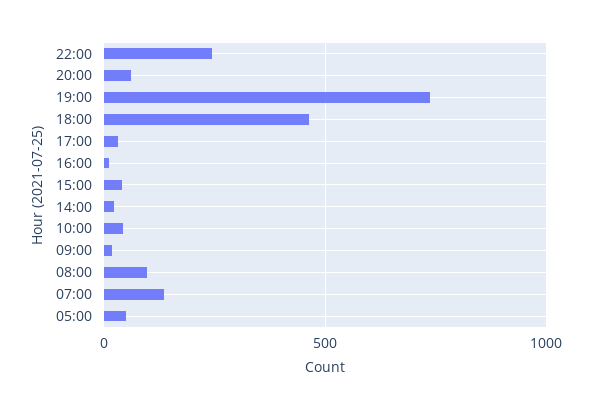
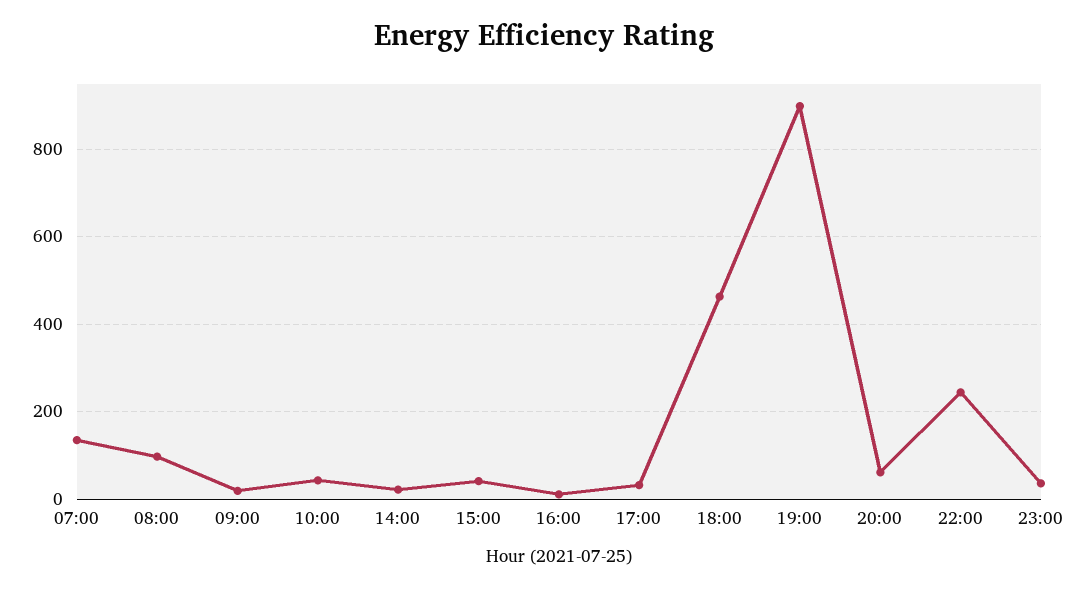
19:00: 750 -> 900
05:00: 50 -> none
23:00: none -> 40

